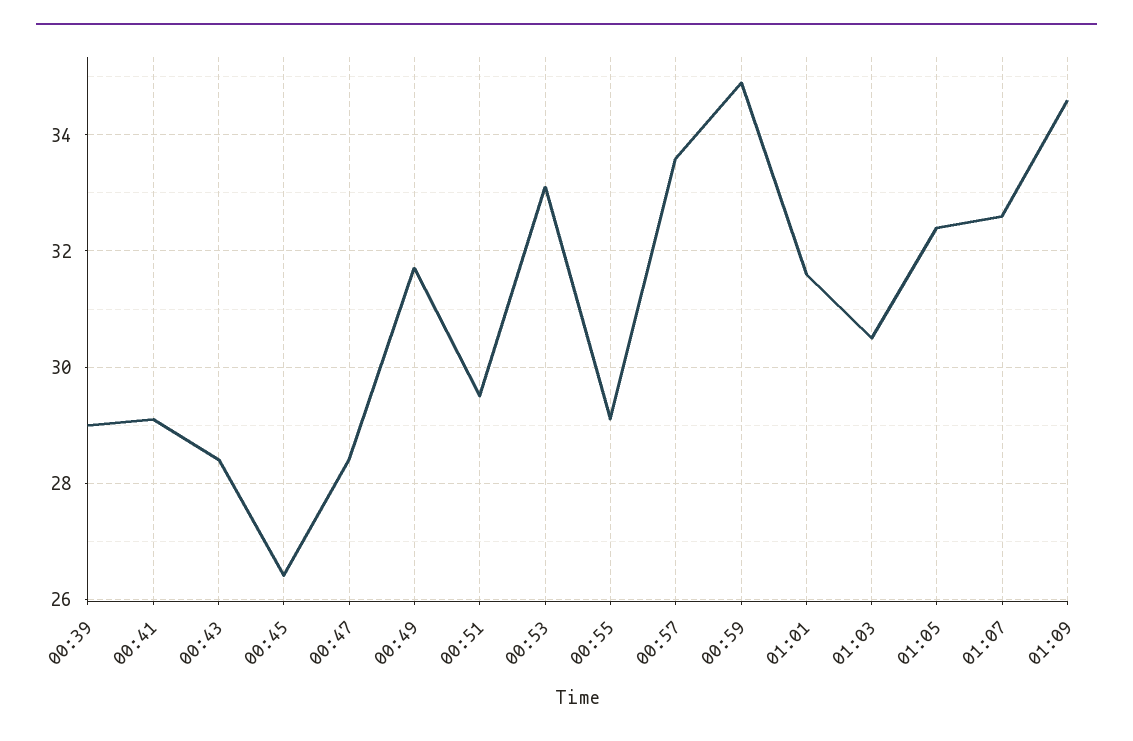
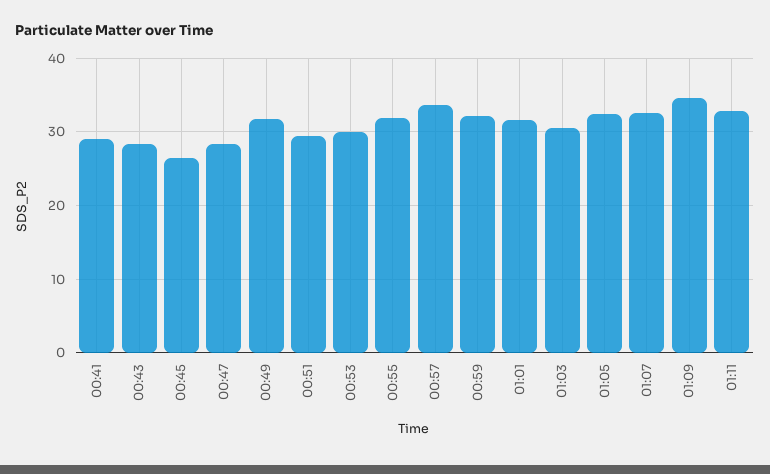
00:39: 29 -> none
00:53: 33 -> 30
00:55: 29 -> 32
00:59: 35 -> 32
01:11: none -> 33

